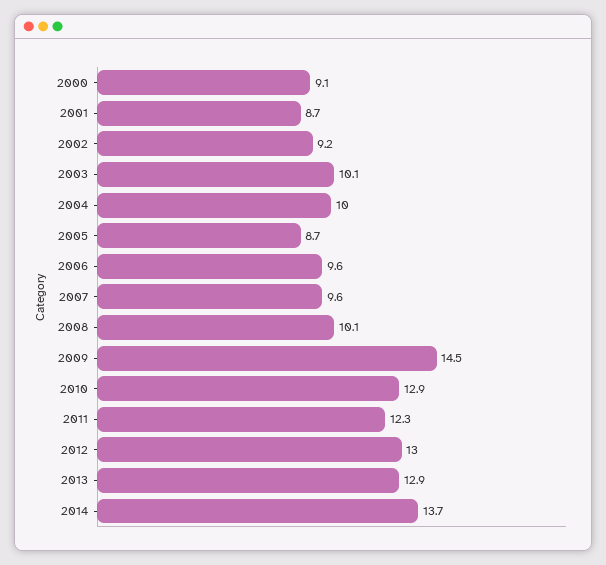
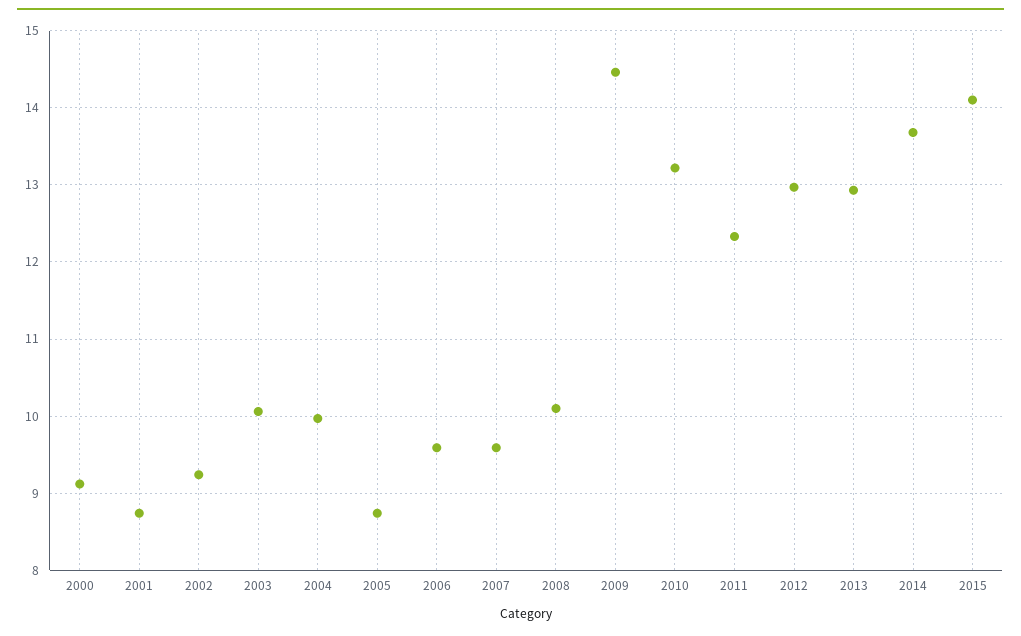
2010: 12.9 -> 13.2
2015: none -> 14.1

